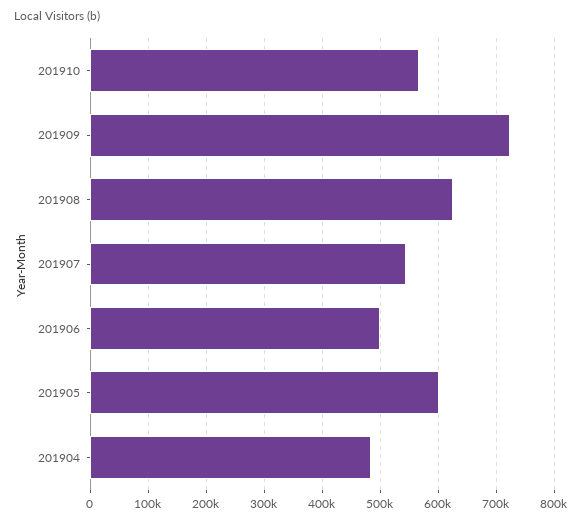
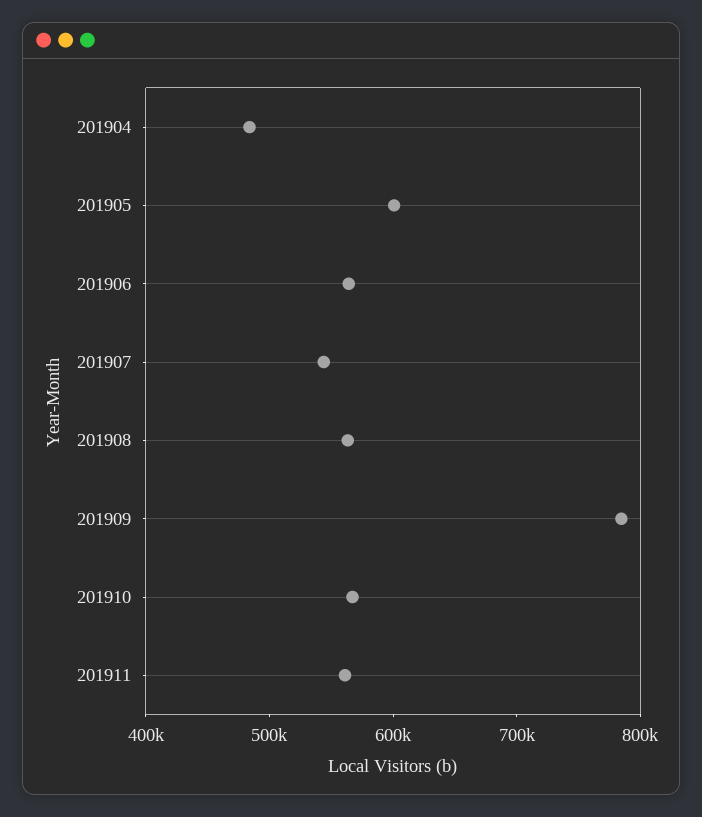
201909: 720000 -> 780000
201908: 620000 -> 560000
201906: 500000 -> 560000
201911: none -> 560000

